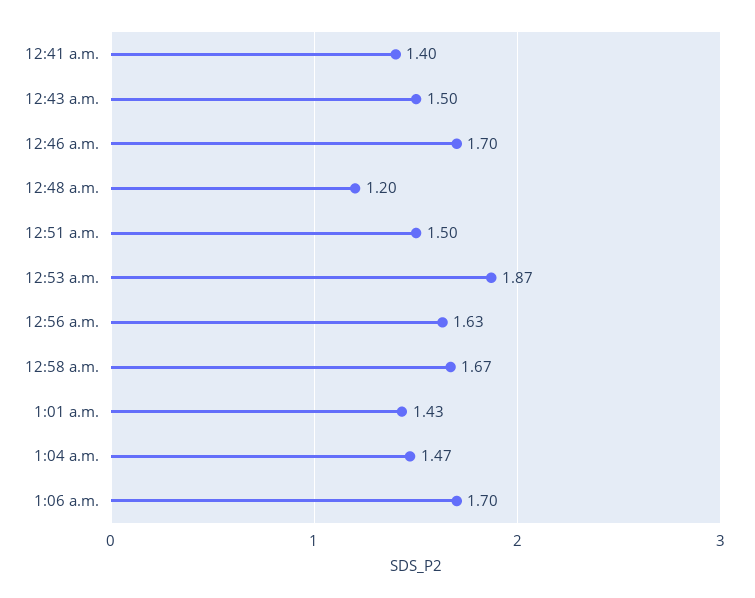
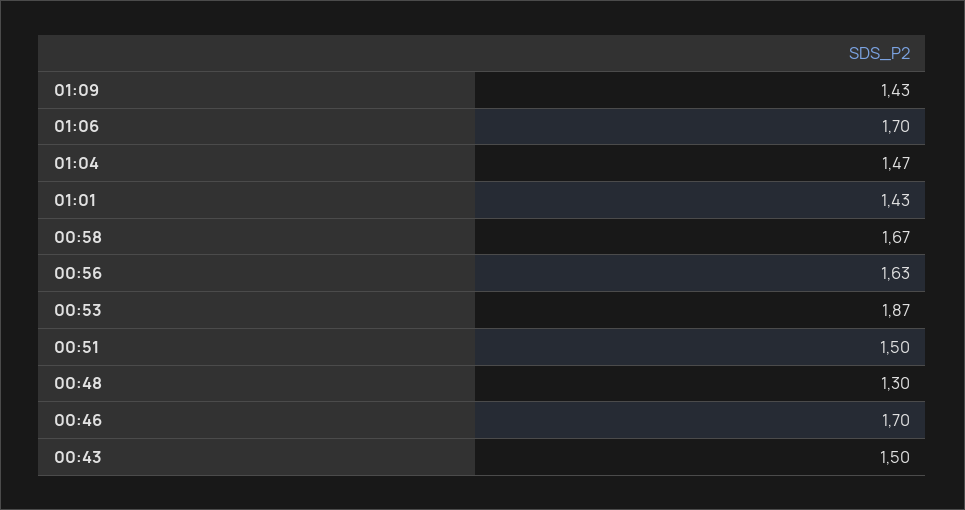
12:41 a.m.: 1.4 -> none
12:48 a.m.: 1.2 -> 1.3
01:09: none -> 1.43

